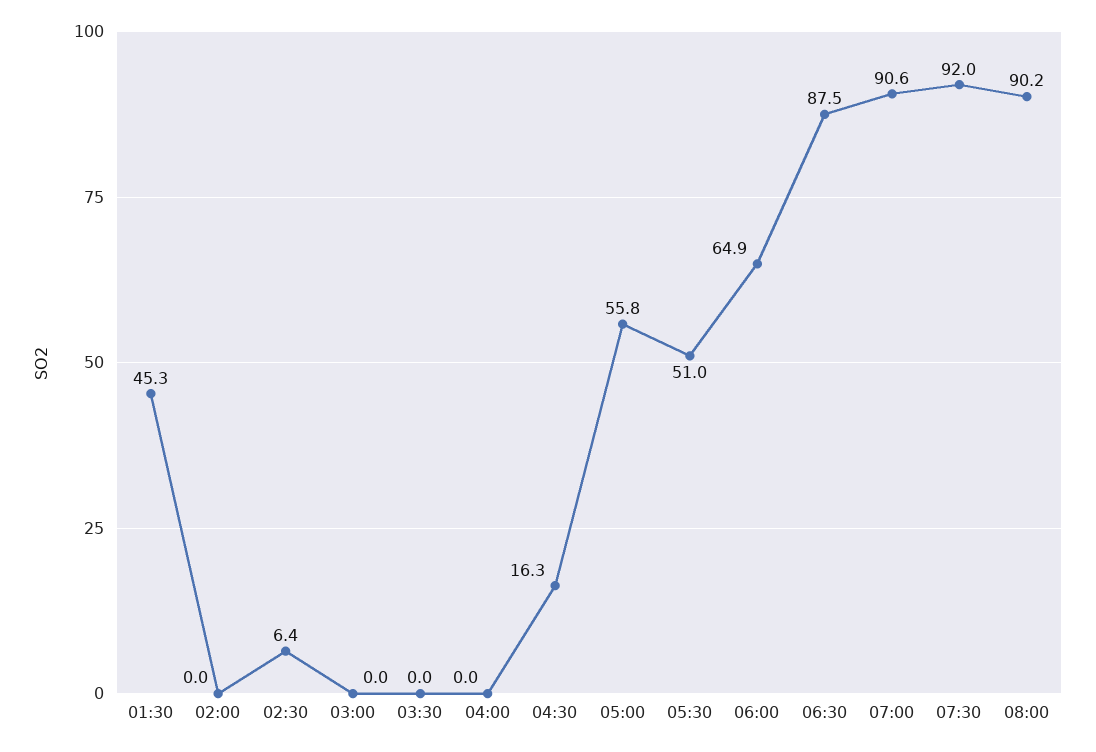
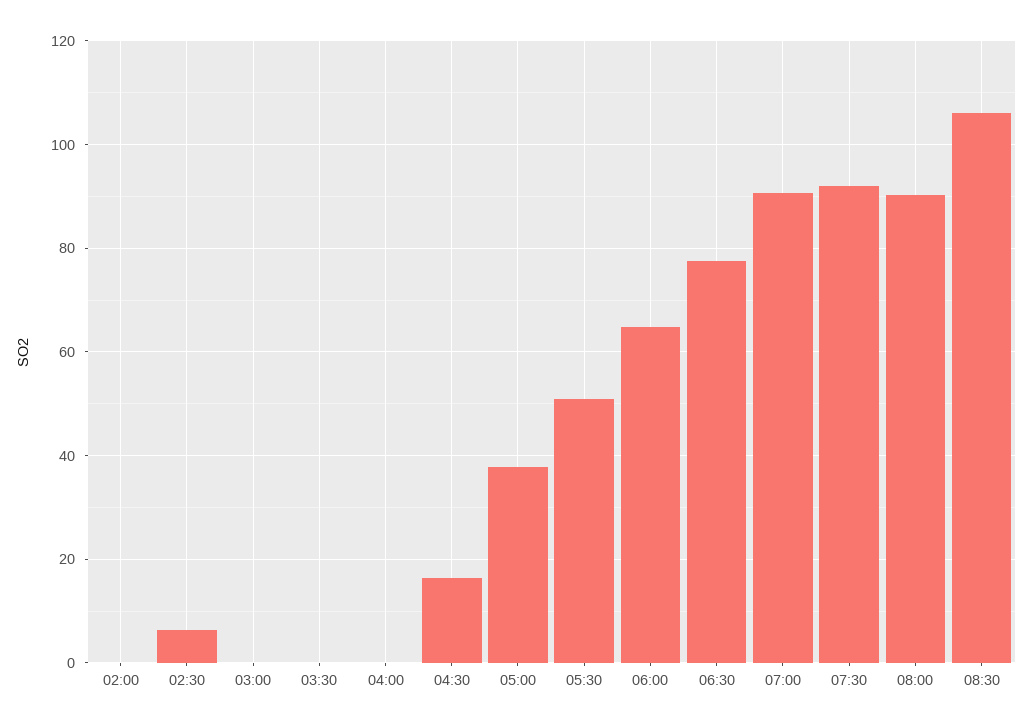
01:30: 45.3 -> none
05:00: 55.8 -> 38
06:30: 87.5 -> 78
08:30: none -> 106

